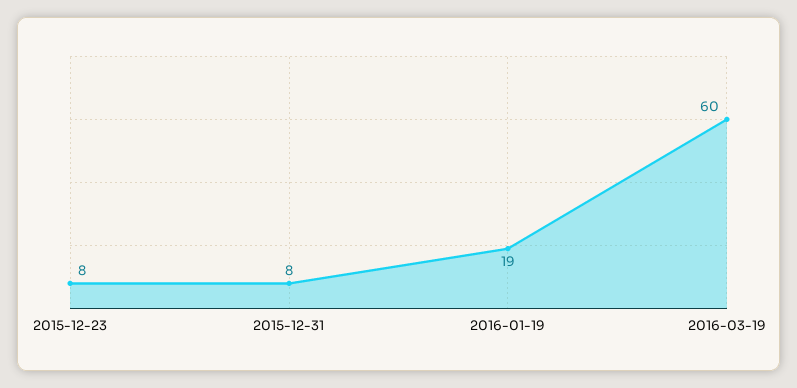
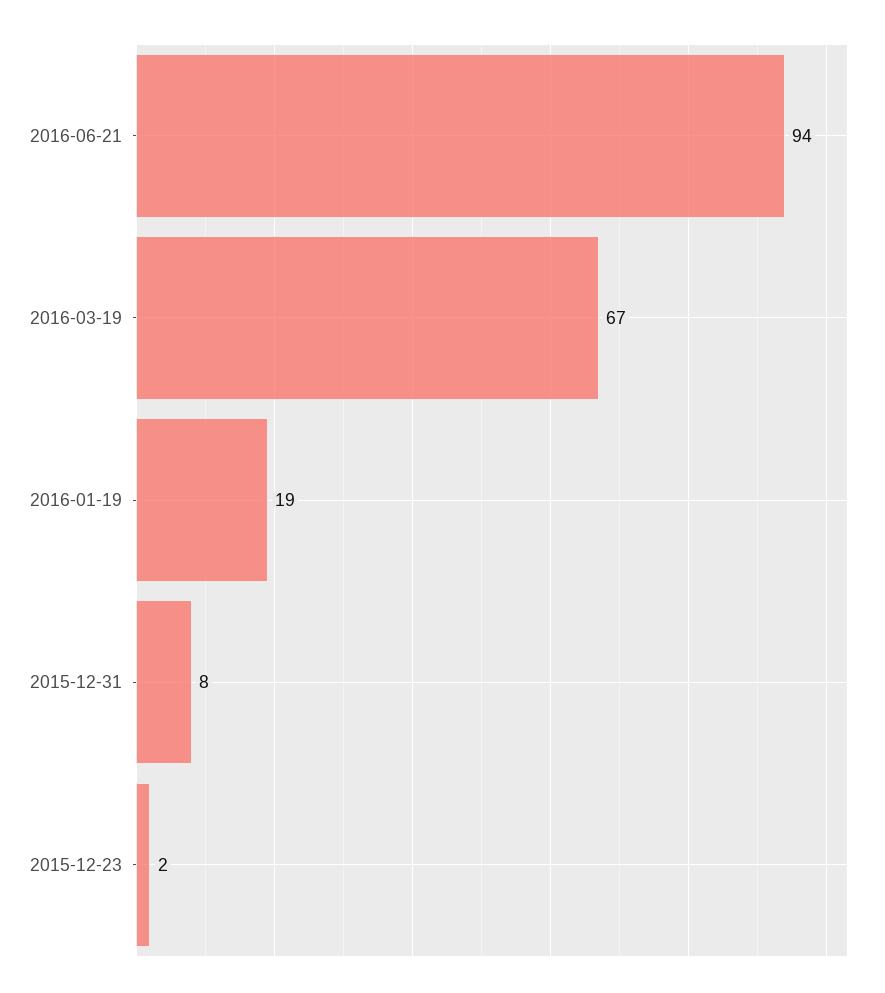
2015-12-23: 8 -> 2
2016-03-19: 60 -> 67
2016-06-21: none -> 94

